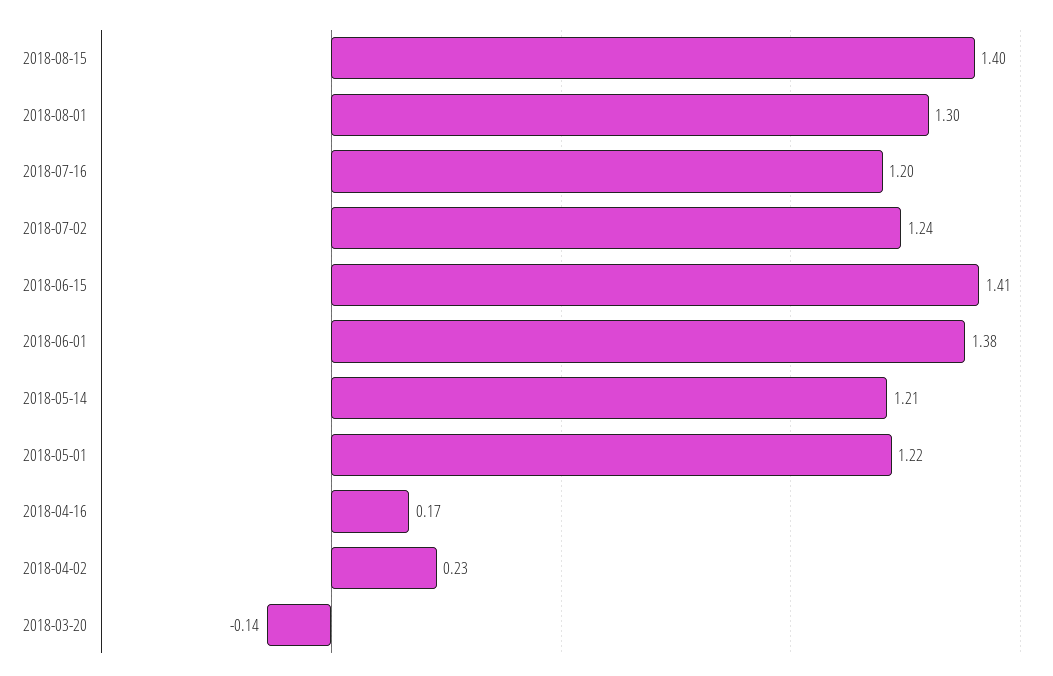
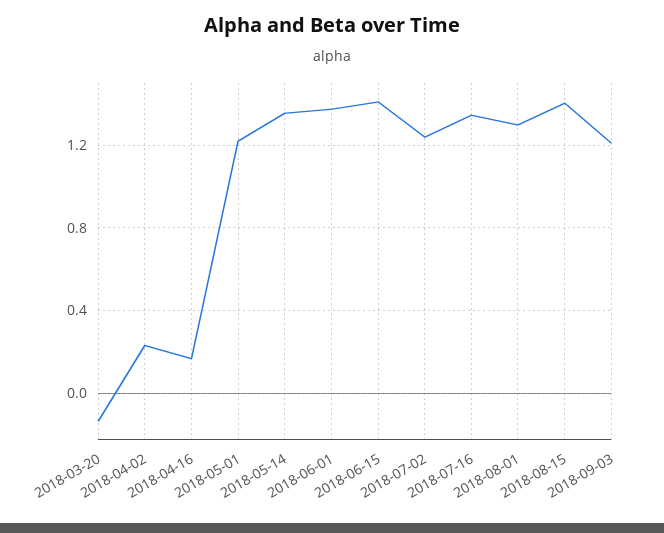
2018-07-16: 1.2 -> 1.35
2018-05-14: 1.21 -> 1.35
2018-09-03: none -> 1.2

